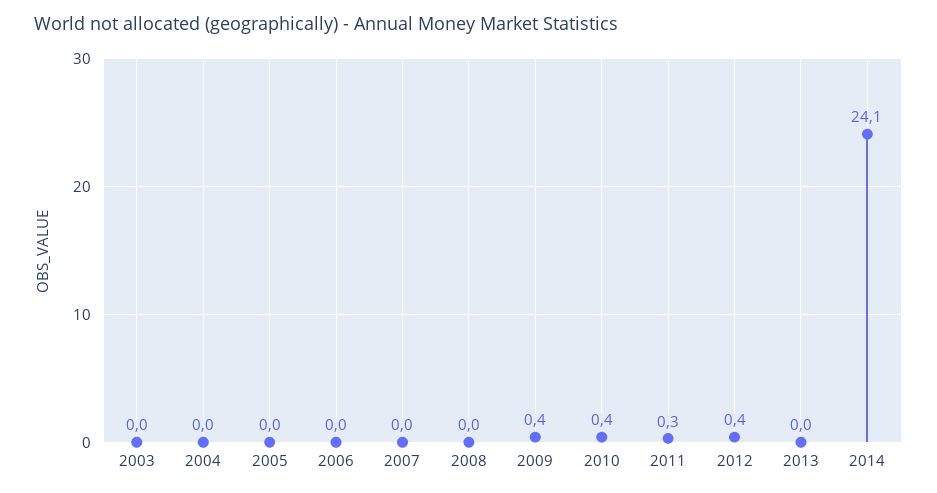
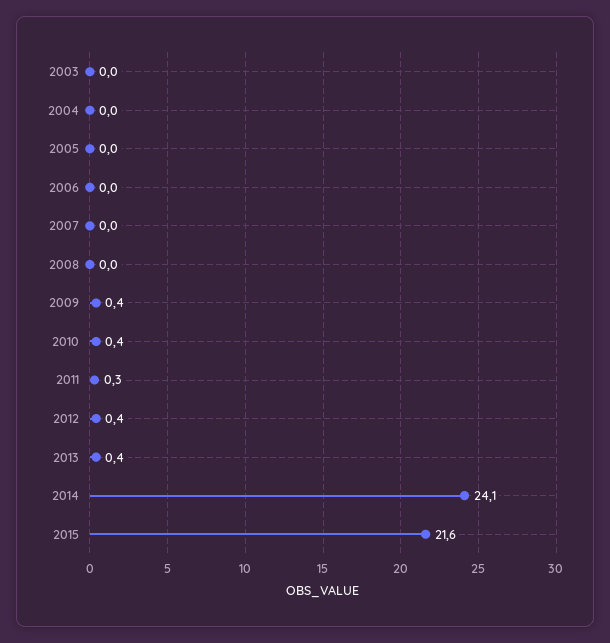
2013: 0 -> 0.4
2015: none -> 21.6

